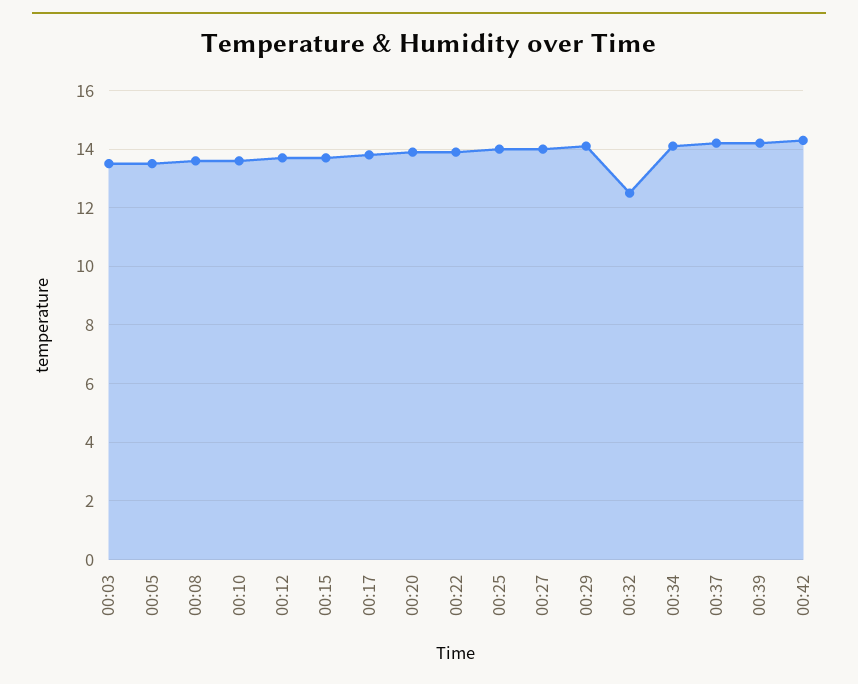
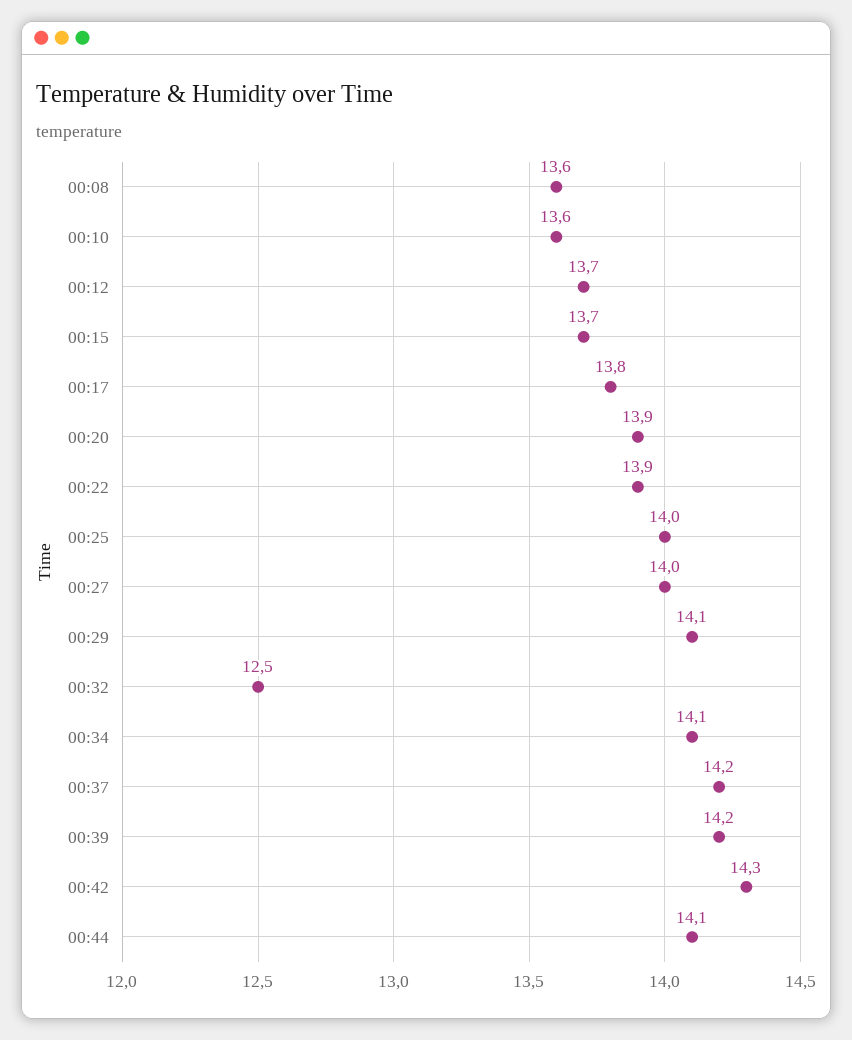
00:03: 13.5 -> none
00:05: 13.5 -> none
00:44: none -> 14.1

